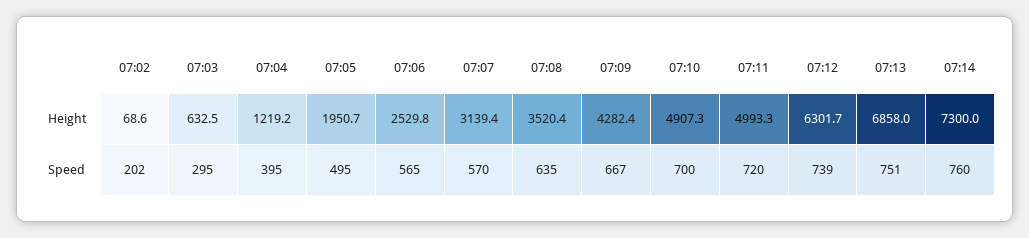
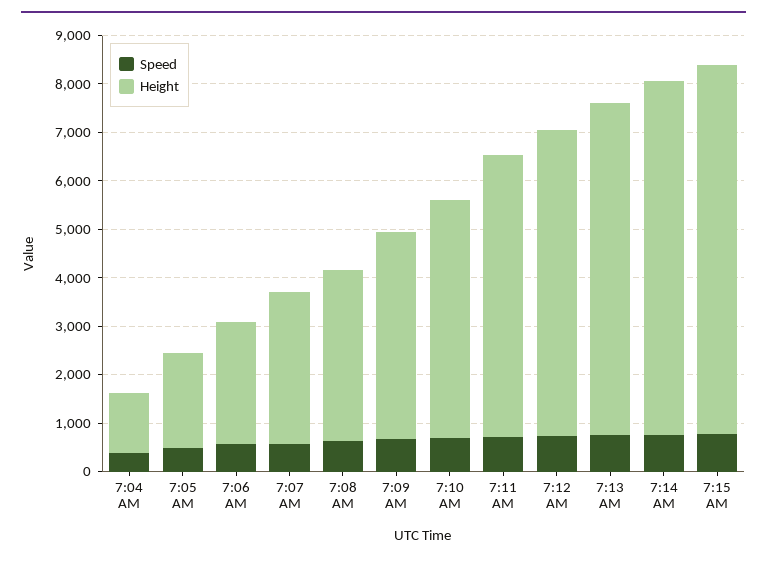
Height, 07:02: 68.6 -> none
Height, 07:03: 632.5 -> none
Height, 07:11: 4993.3 -> 5800
Speed, 07:02: 202 -> none
Speed, 07:03: 295 -> none
Speed, 7:15 AM: none -> 800
Height, 7:15 AM: none -> 7600

